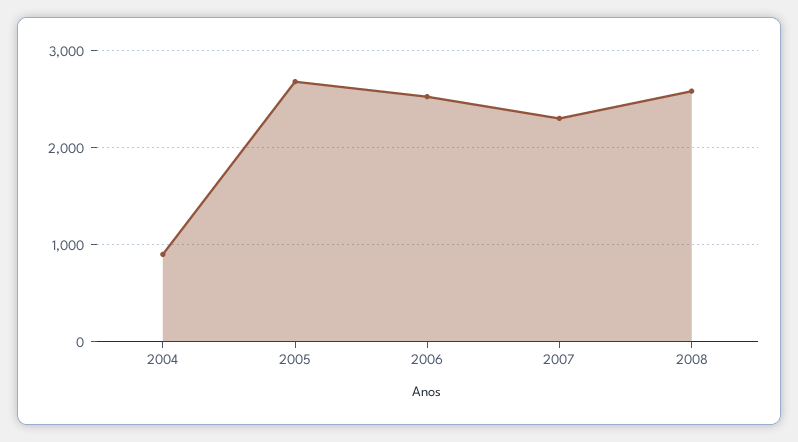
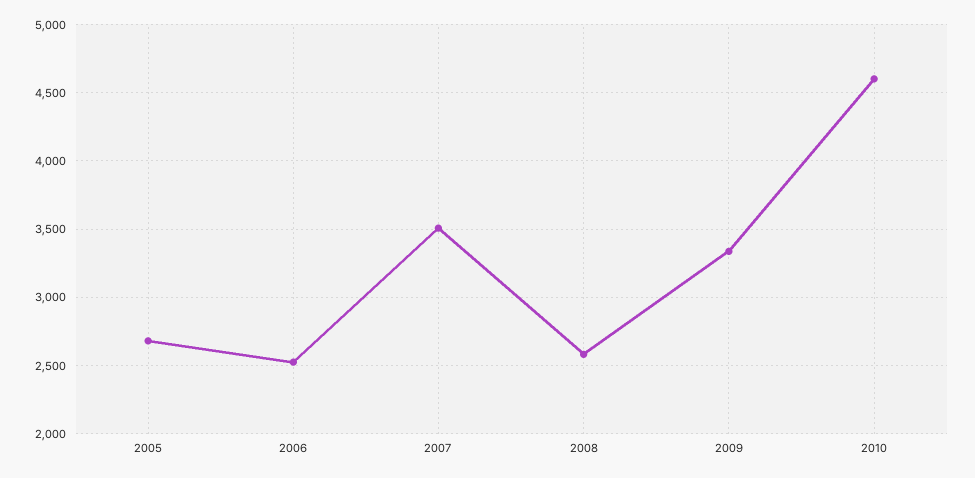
2004: 900 -> none
2007: 2300 -> 3500
2009: none -> 3350
2010: none -> 4600

